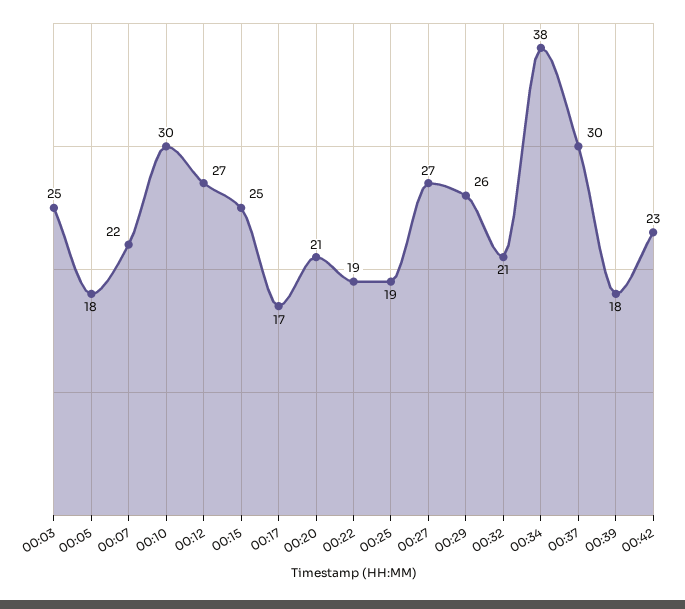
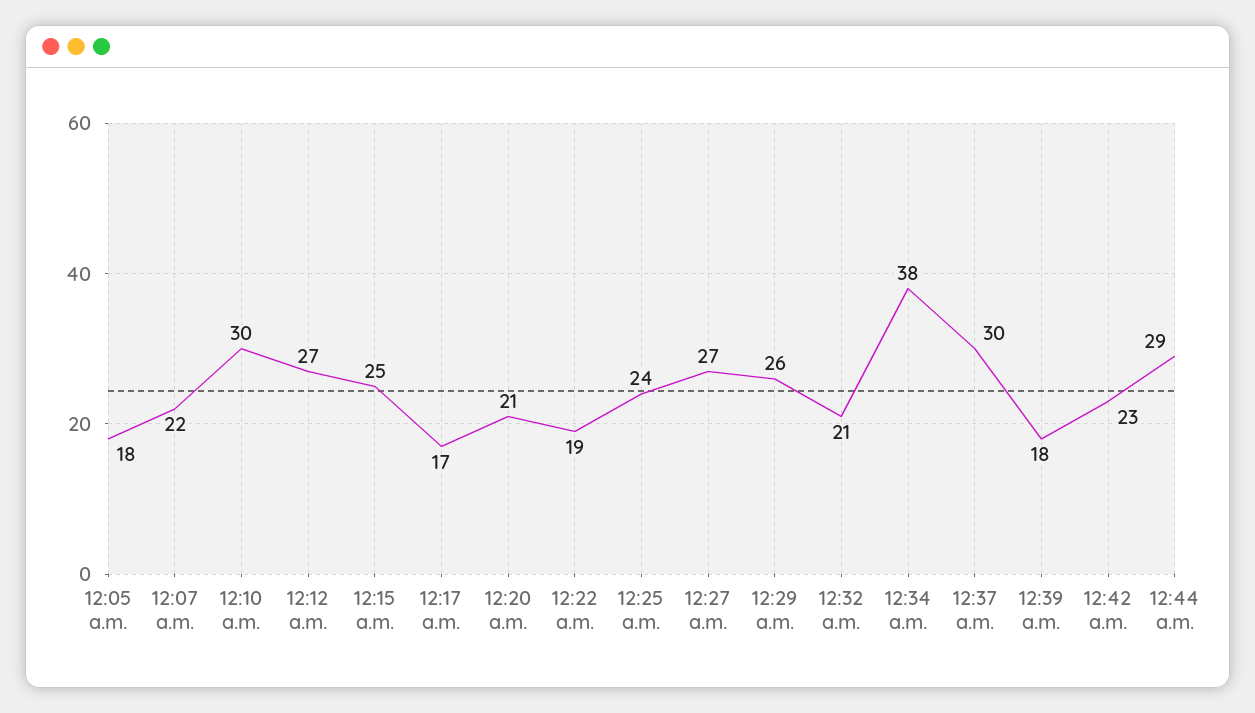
00:03: 25 -> none
00:25: 19 -> 24
12:44 a.m.: none -> 29

